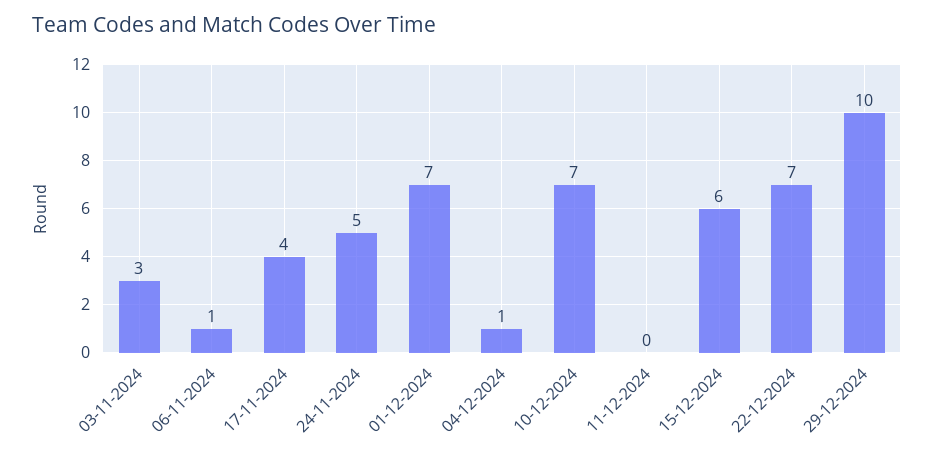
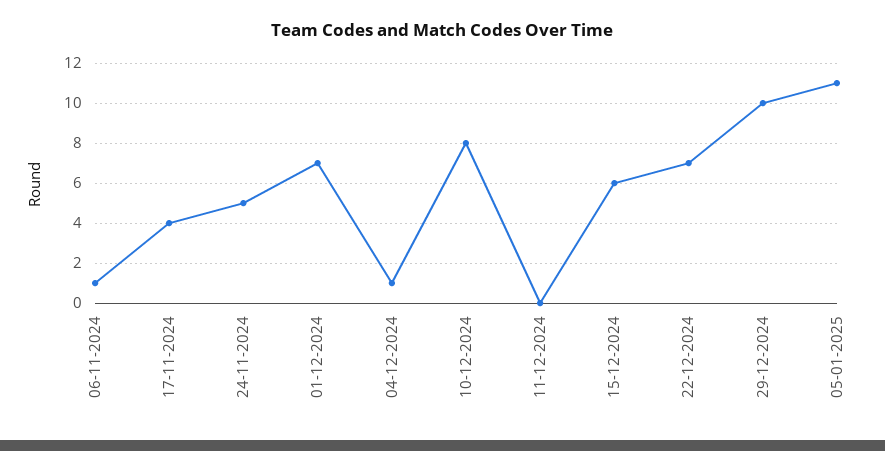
03-11-2024: 3 -> none
10-12-2024: 7 -> 8
05-01-2025: none -> 11

